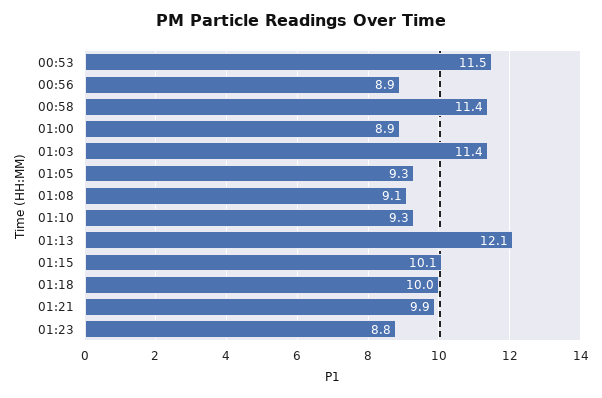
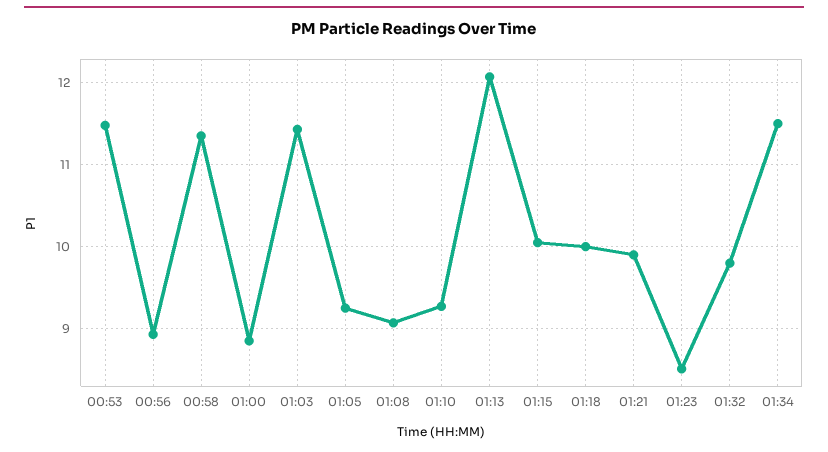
01:23: 8.8 -> 8.5
01:32: none -> 9.8
01:34: none -> 11.5

